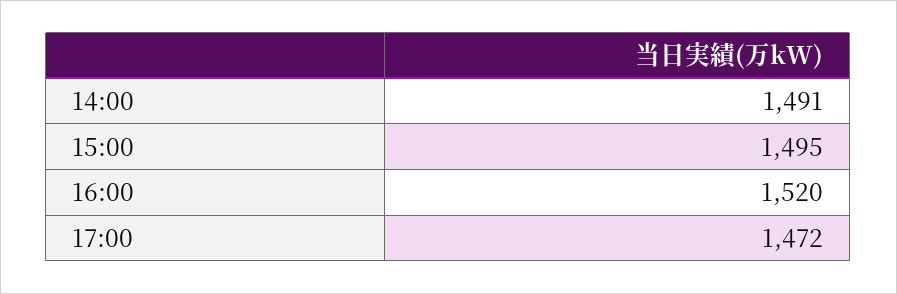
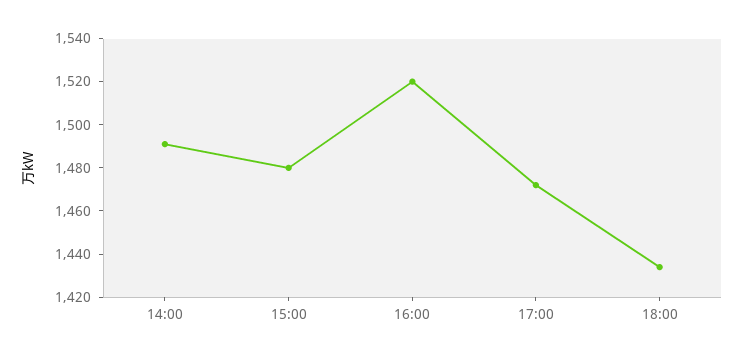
15:00: 1495 -> 1480
18:00: none -> 1435

